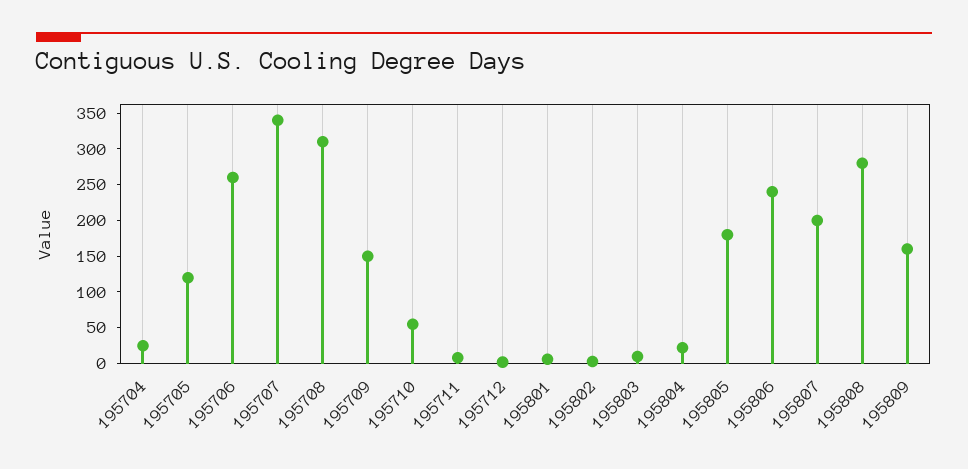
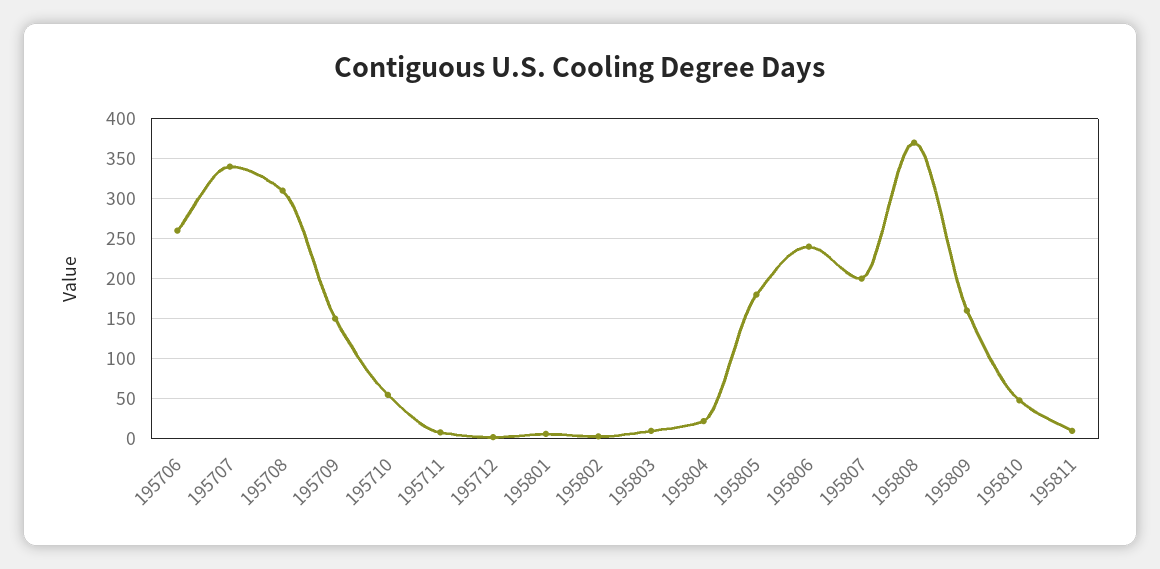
195704: 25 -> none
195705: 125 -> none
195808: 275 -> 370
195810: none -> 50
195811: none -> 10

